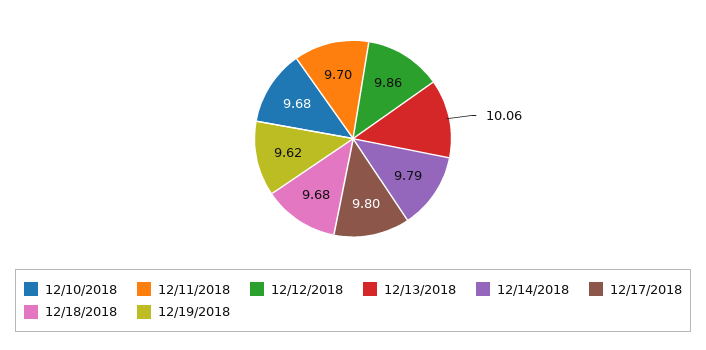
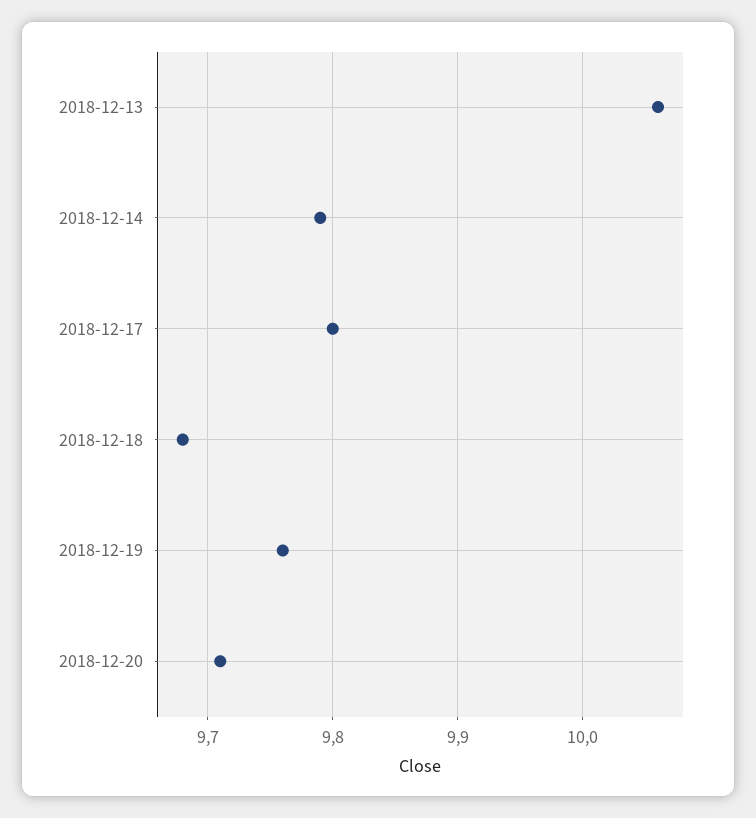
12/10/2018: 9.68 -> none
12/11/2018: 9.7 -> none
12/12/2018: 9.86 -> none
12/19/2018: 9.62 -> 9.76
2018-12-20: none -> 9.71

